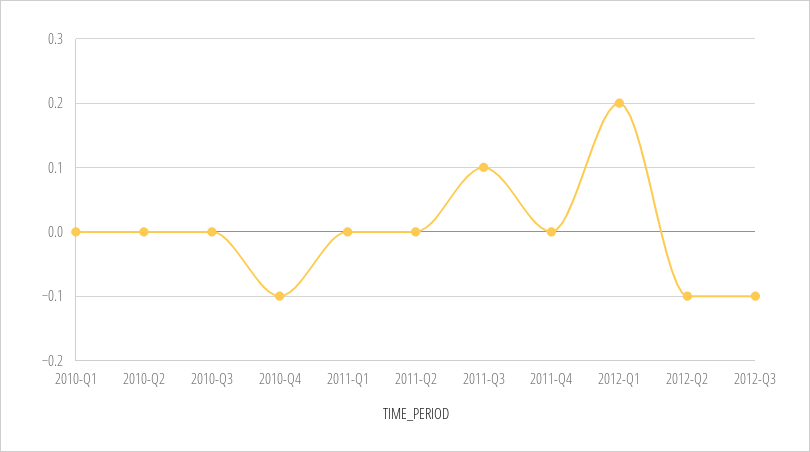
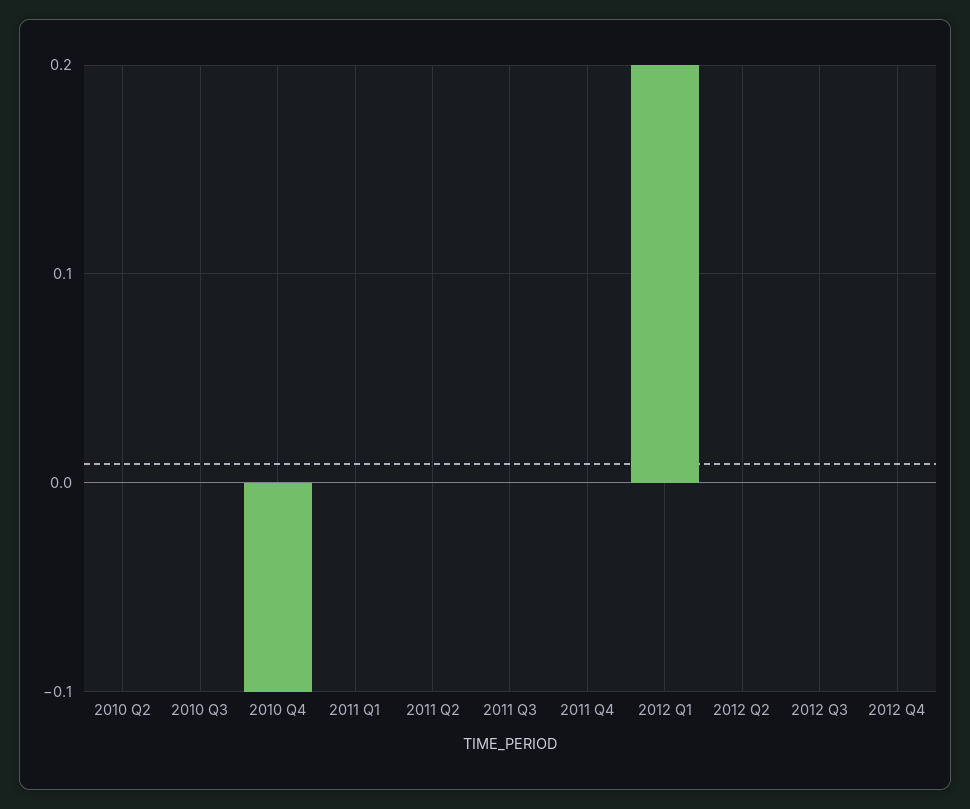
2010-Q1: 0 -> none
2011-Q3: 0.1 -> 0
2012-Q2: -0.1 -> 0
2012-Q3: -0.1 -> 0
2012 Q4: none -> 0

